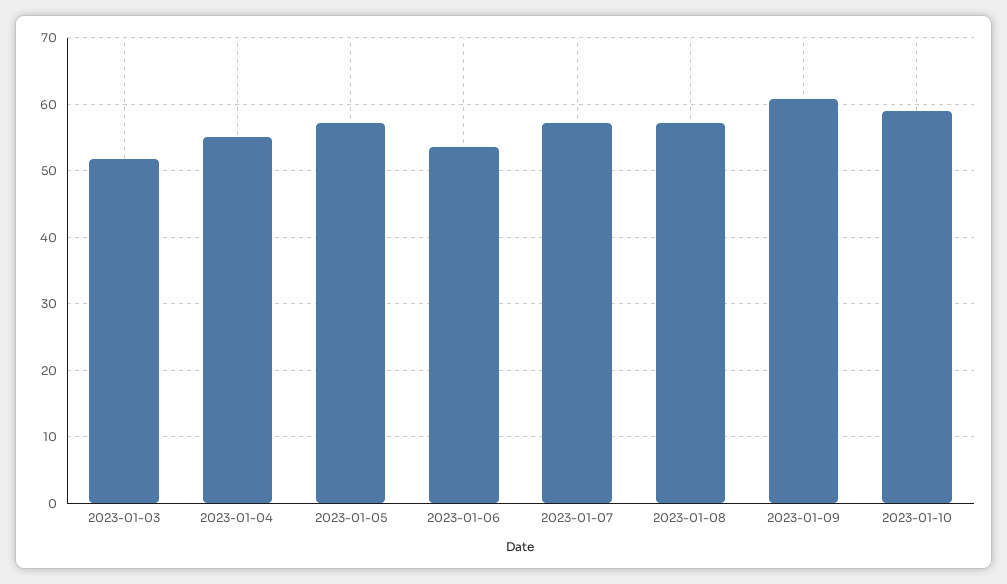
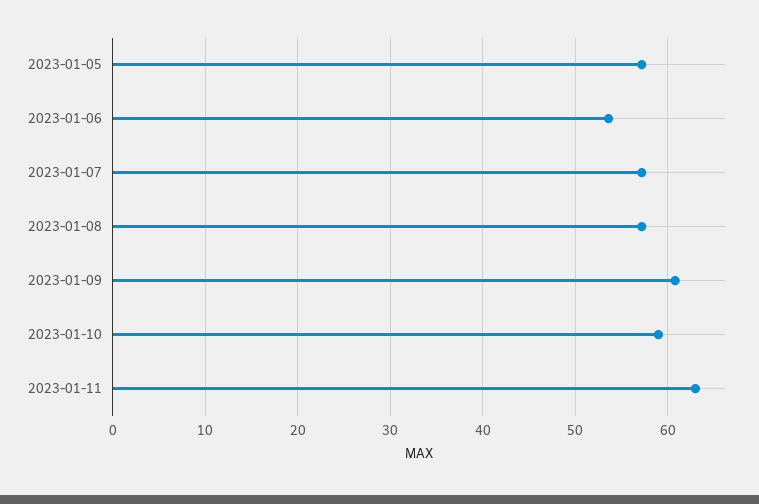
2023-01-03: 52 -> none
2023-01-04: 55 -> none
2023-01-11: none -> 63

